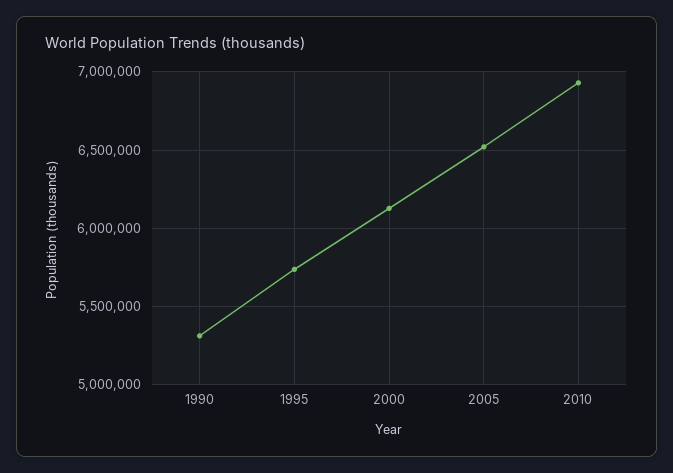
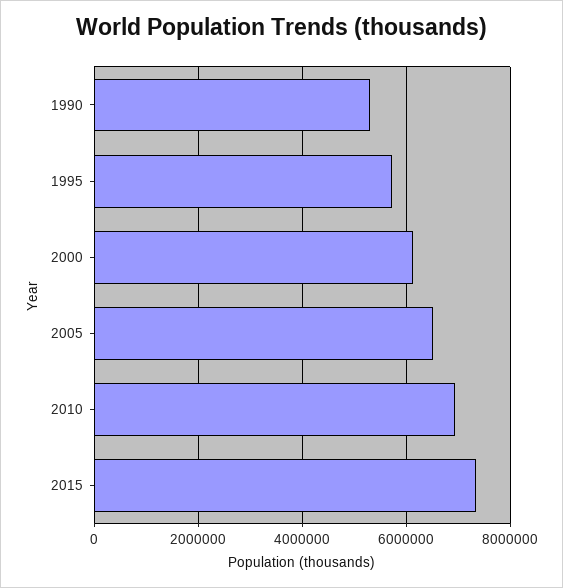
2015: none -> 7400000

